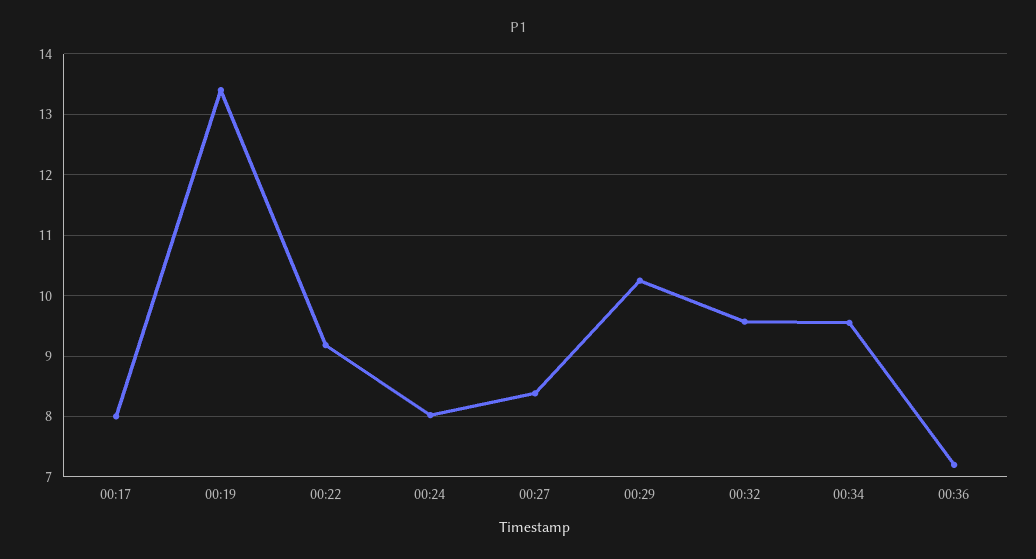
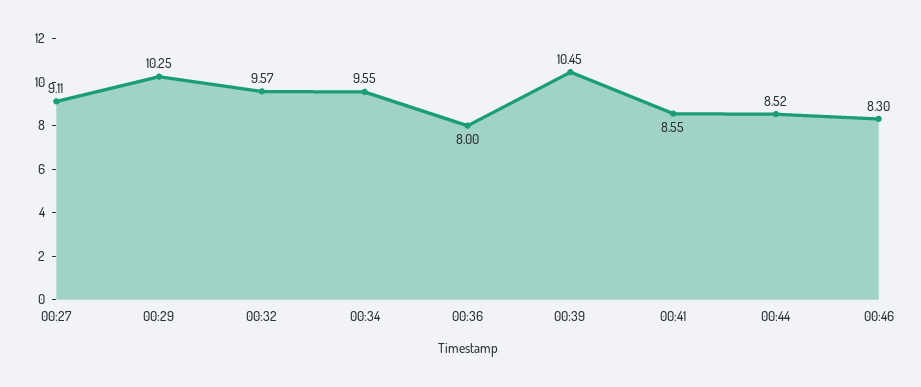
00:17: 8 -> none
00:19: 13.4 -> none
00:22: 9.2 -> none
00:24: 8 -> none
00:27: 8.4 -> 9.11
00:36: 7.2 -> 8
00:39: none -> 10.45
00:41: none -> 8.55
00:44: none -> 8.52
00:46: none -> 8.3

